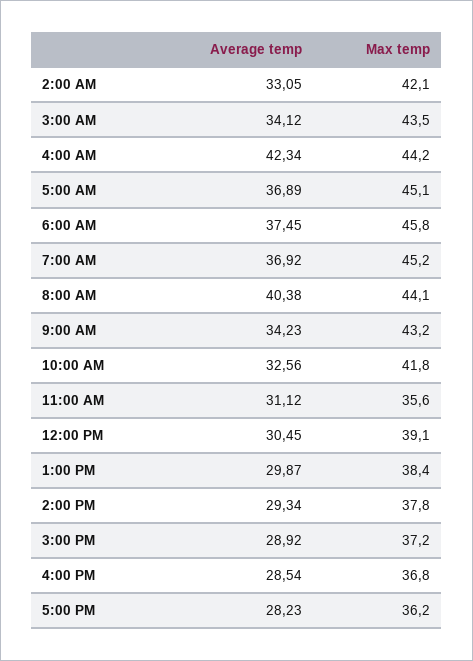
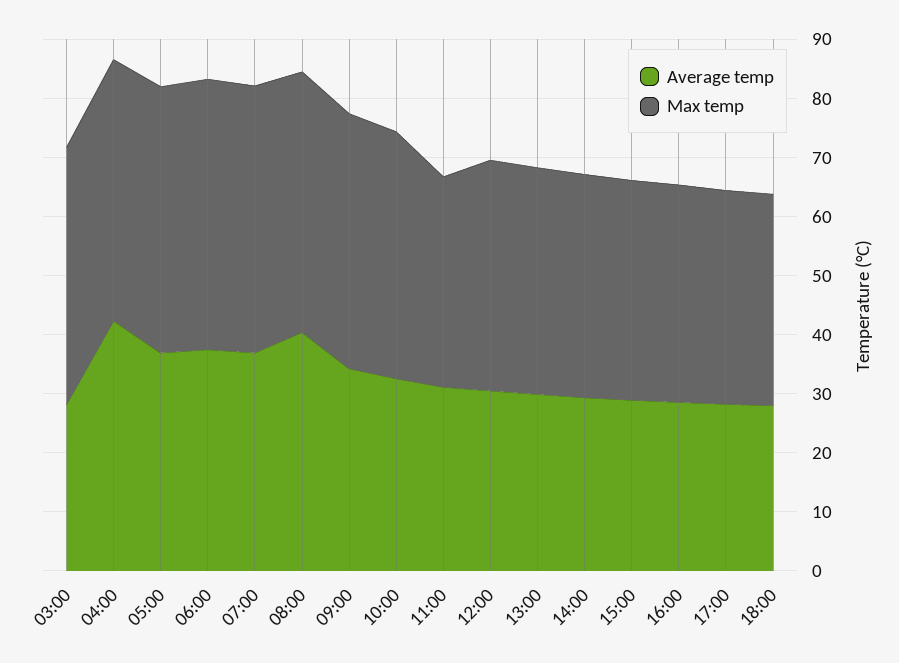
Average temp, 2:00 AM: 33.05 -> none
Max temp, 2:00 AM: 42.1 -> none
Average temp, 3:00 AM: 34.12 -> 28
Average temp, 18:00: none -> 28
Max temp, 18:00: none -> 36

